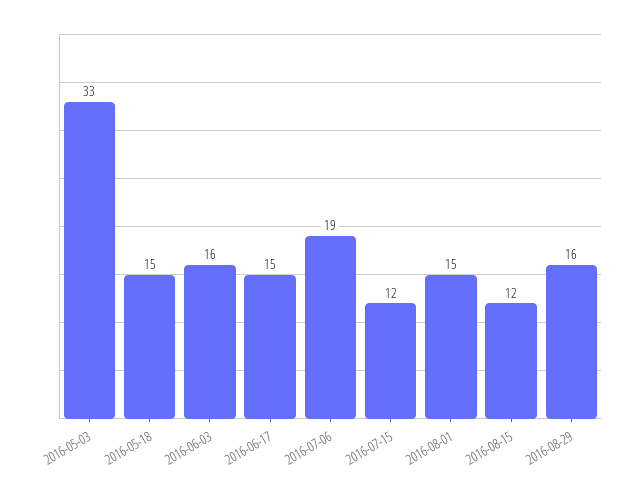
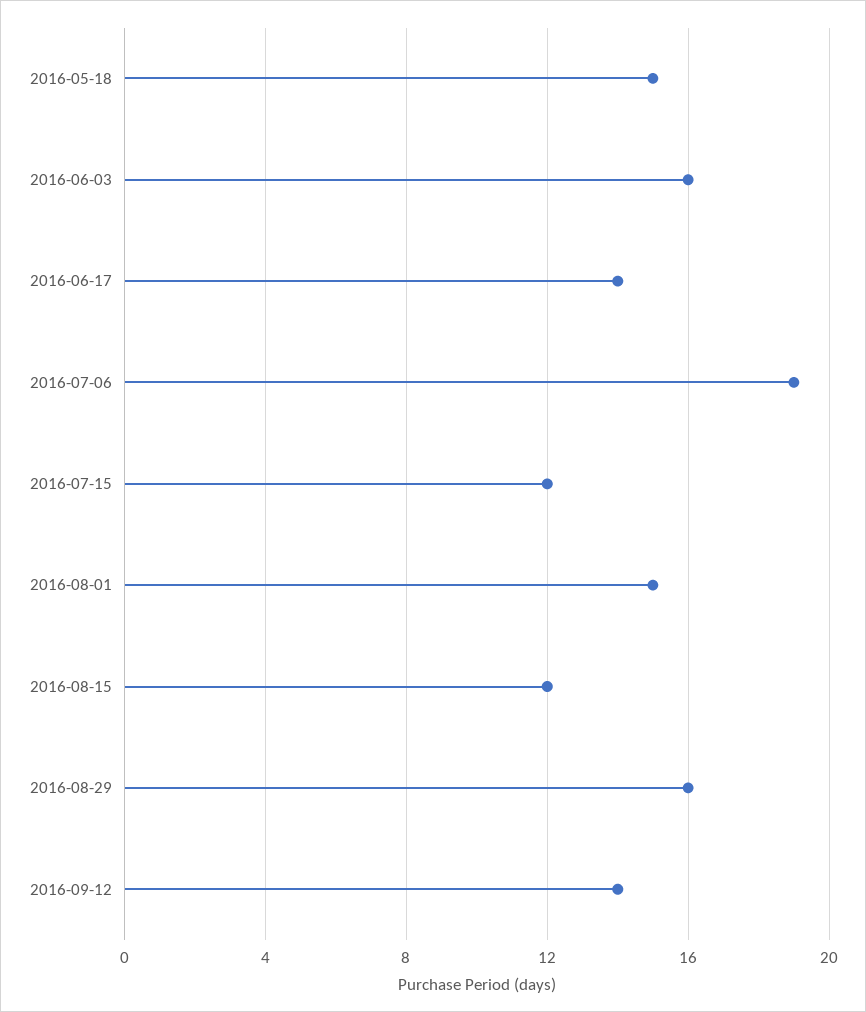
2016-05-03: 33 -> none
2016-06-17: 15 -> 14
2016-09-12: none -> 14

